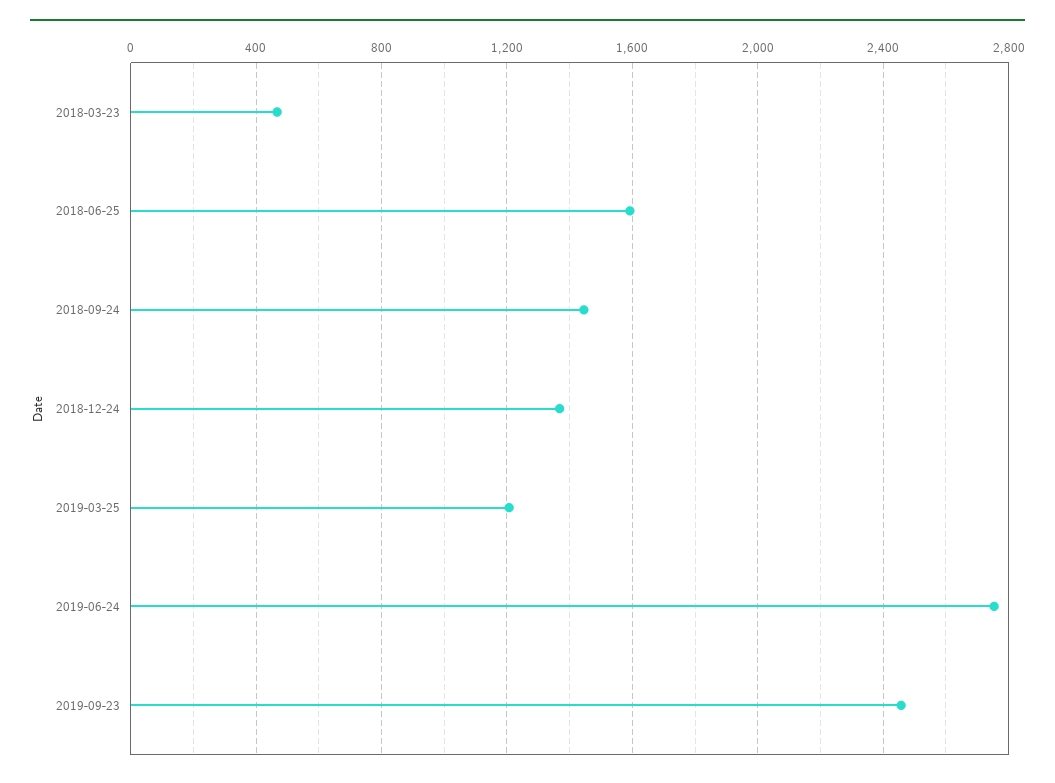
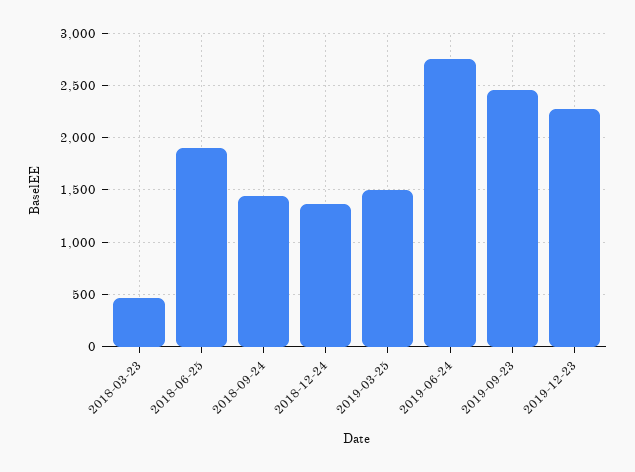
2018-06-25: 1600 -> 1900
2019-03-25: 1200 -> 1500
2019-12-23: none -> 2300

